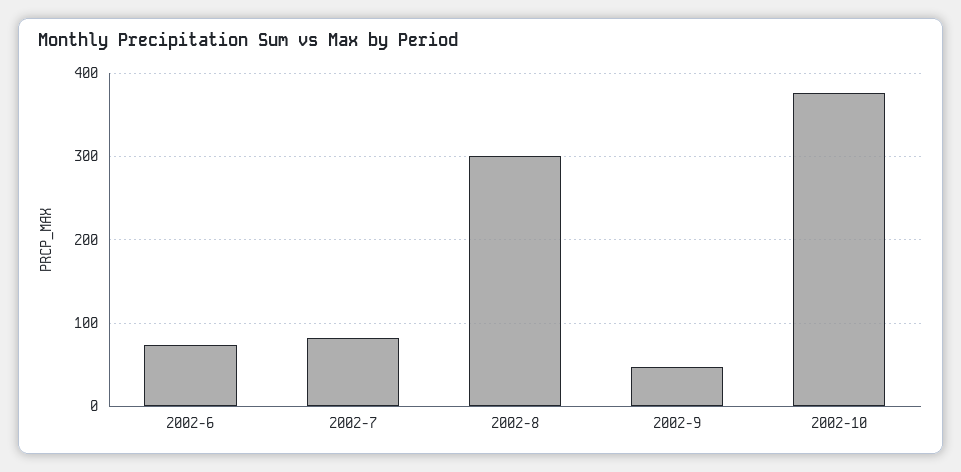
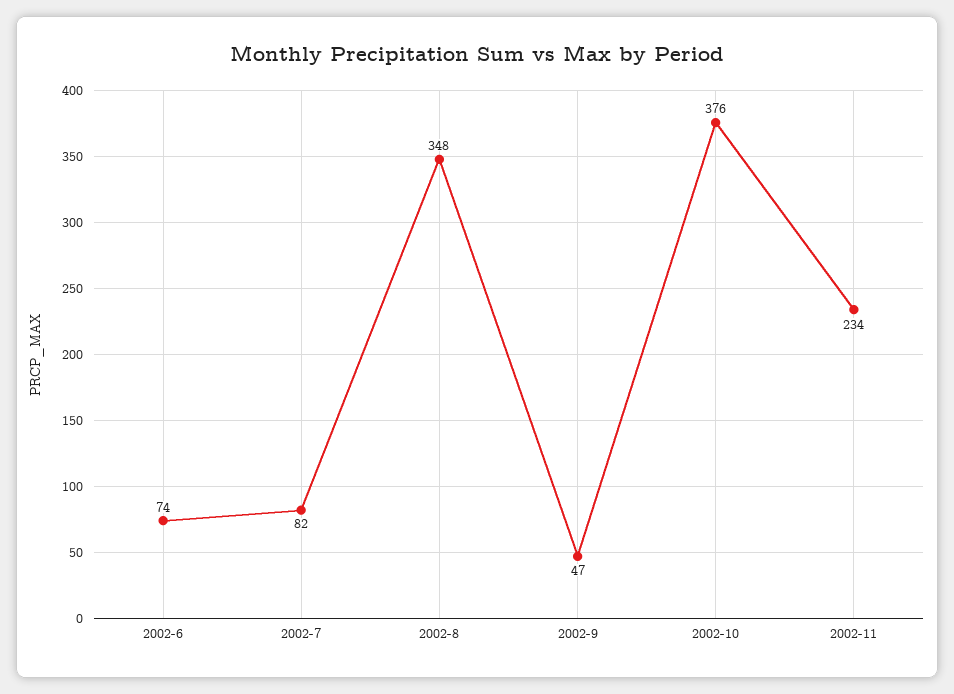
2002-8: 300 -> 348
2002-11: none -> 234

